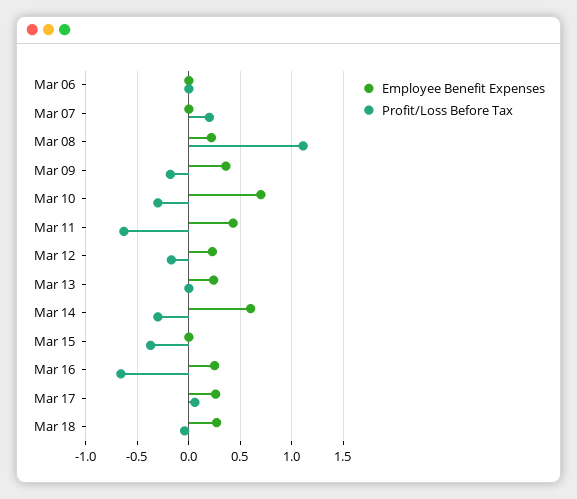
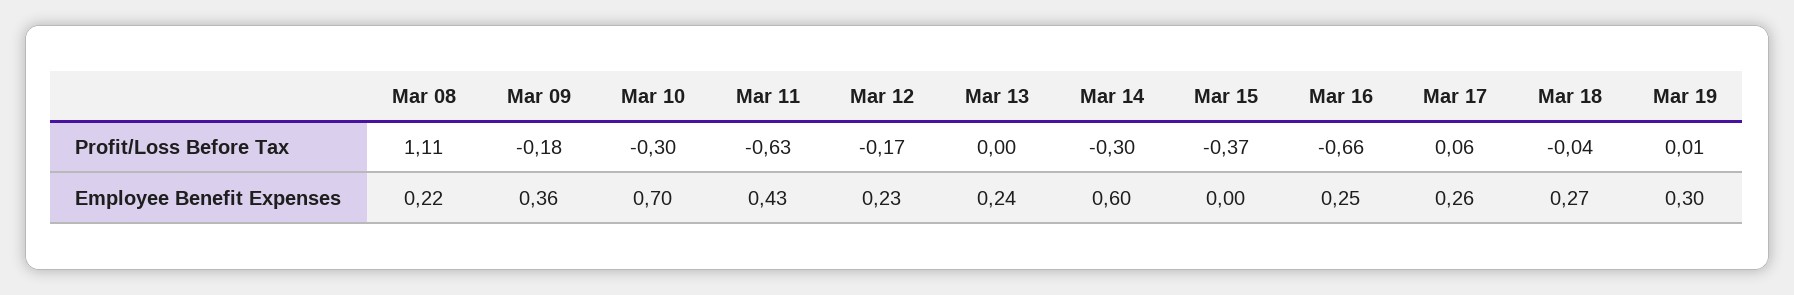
Employee Benefit Expenses, Mar 06: 0 -> none
Profit/Loss Before Tax, Mar 06: 0 -> none
Employee Benefit Expenses, Mar 07: 0 -> none
Profit/Loss Before Tax, Mar 07: 0.2 -> none
Profit/Loss Before Tax, Mar 19: none -> 0.01
Employee Benefit Expenses, Mar 19: none -> 0.3

